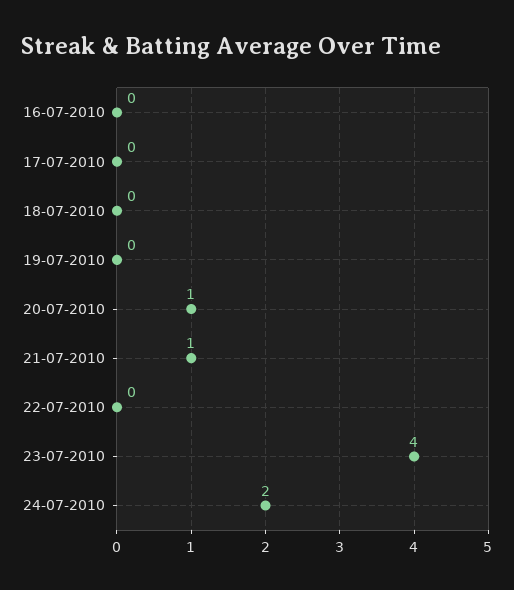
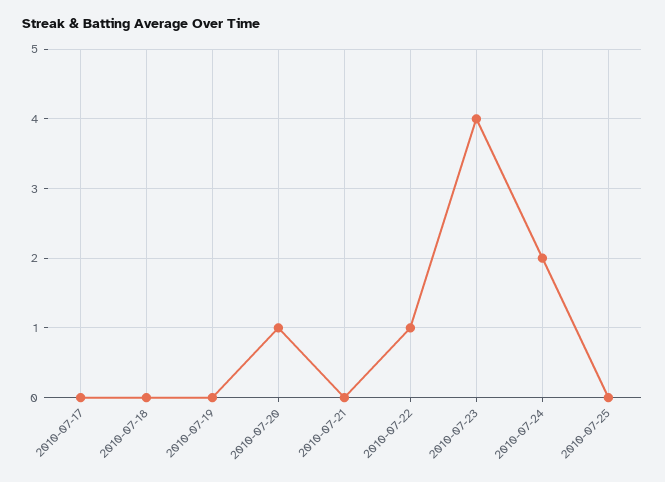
16-07-2010: 0 -> none
21-07-2010: 1 -> 0
22-07-2010: 0 -> 1
2010-07-25: none -> 0

